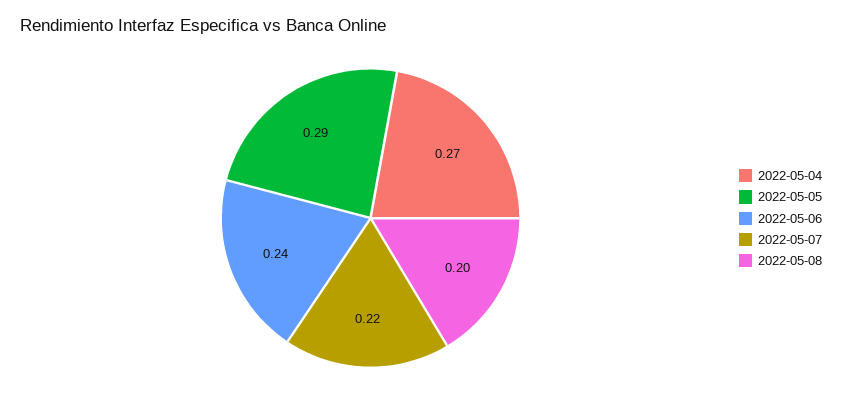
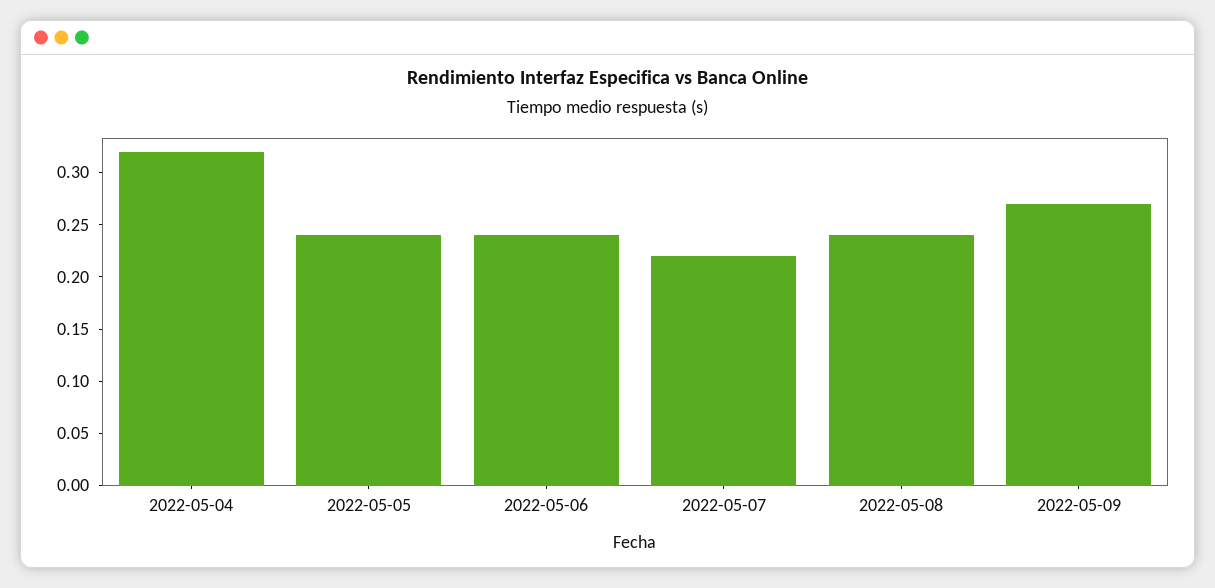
2022-05-04: 0.27 -> 0.32
2022-05-05: 0.29 -> 0.24
2022-05-08: 0.2 -> 0.24
2022-05-09: none -> 0.27

